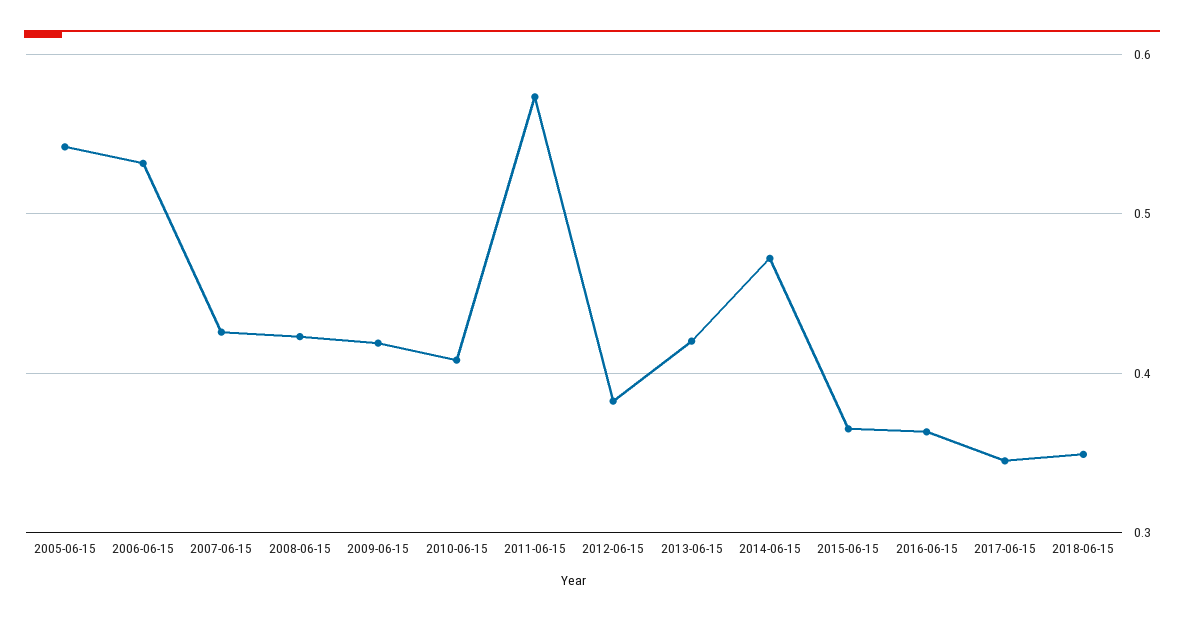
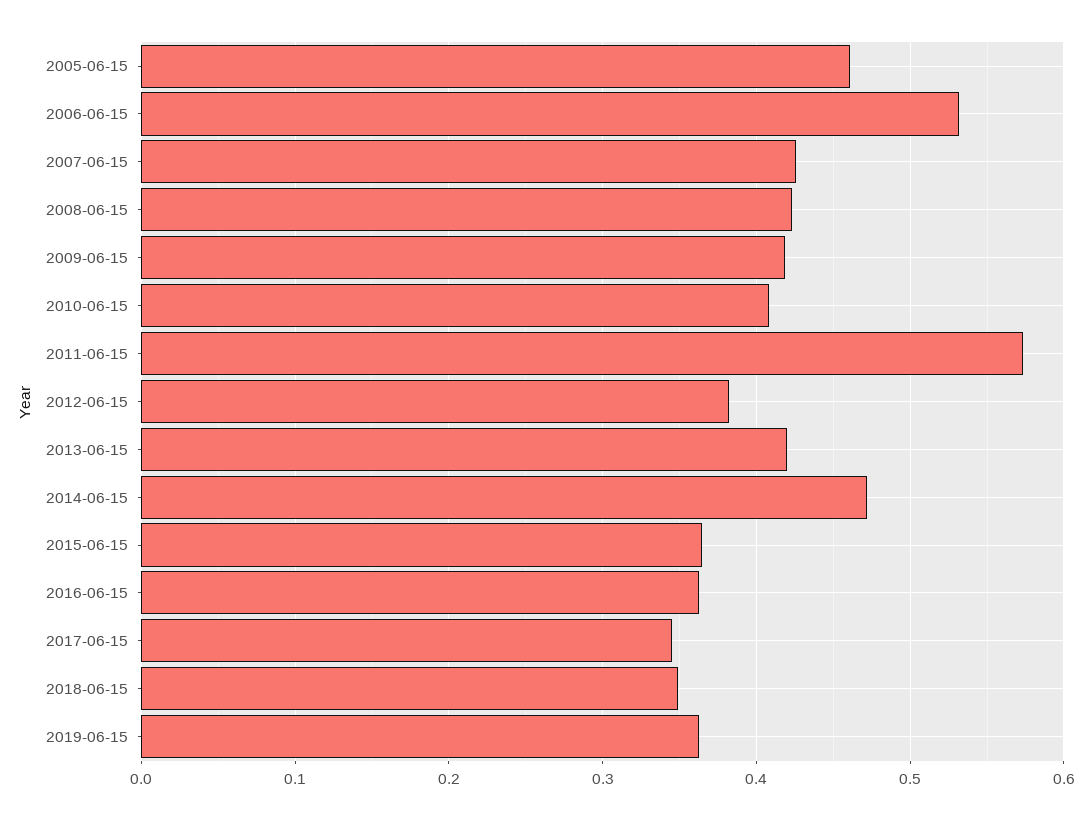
2005-06-15: 0.54 -> 0.46
2019-06-15: none -> 0.36

